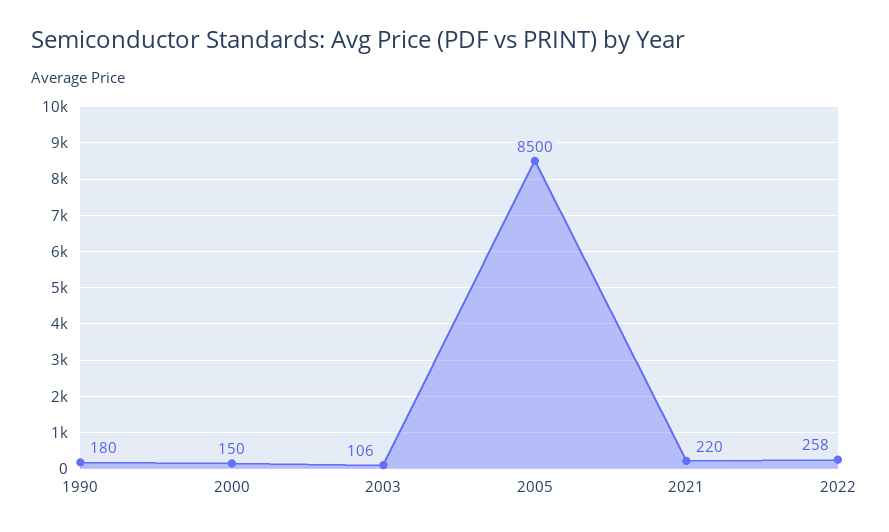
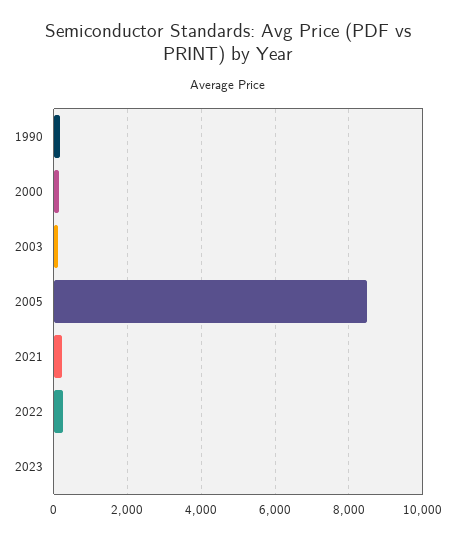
2023: none -> 0

